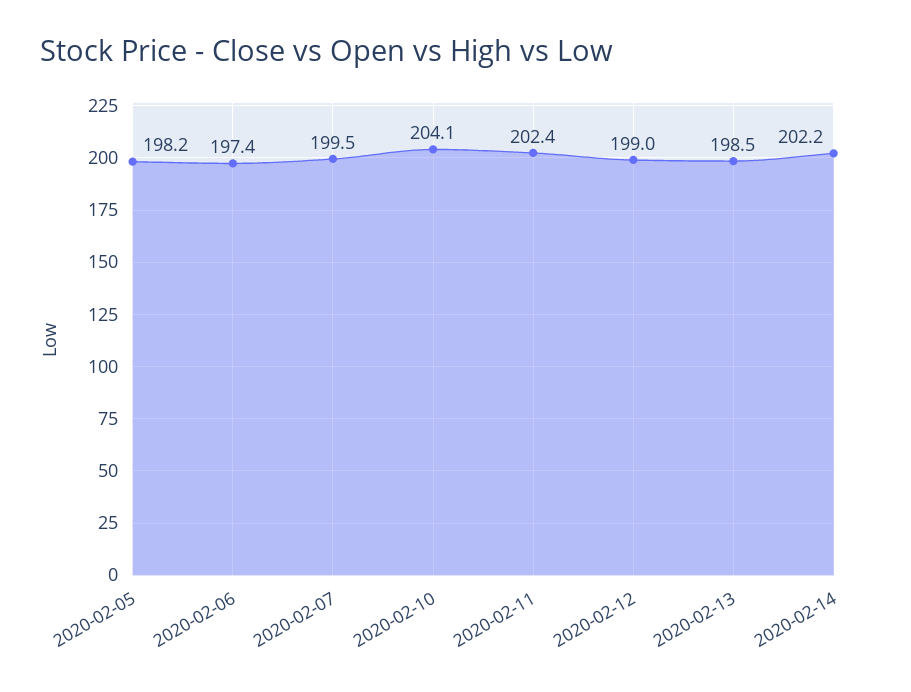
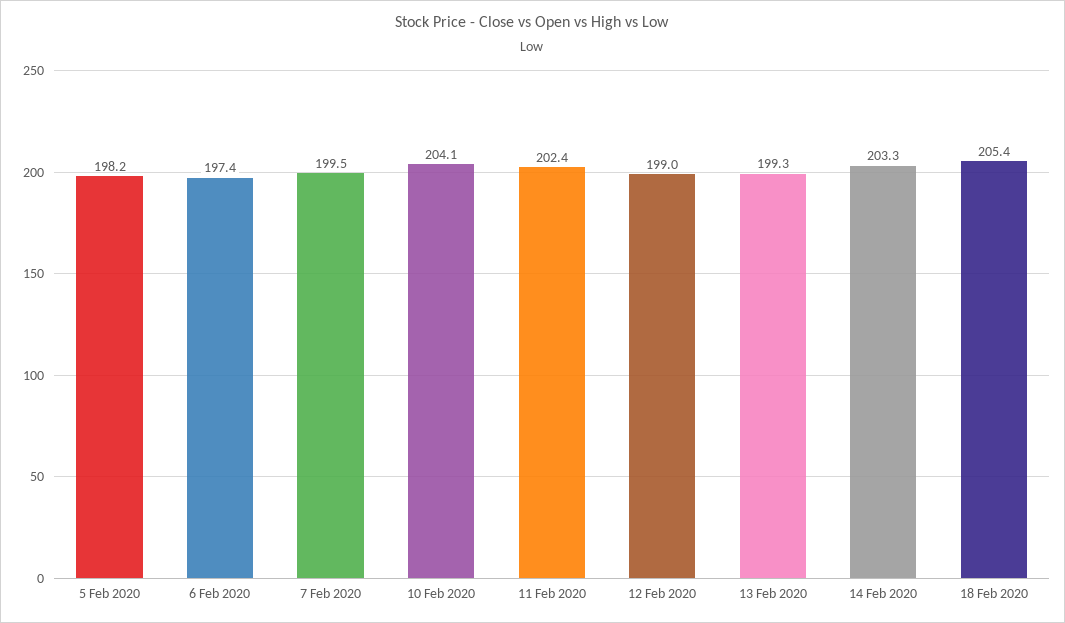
2020-02-13: 198.5 -> 199.3
2020-02-14: 202.2 -> 203.3
18 Feb 2020: none -> 205.4

